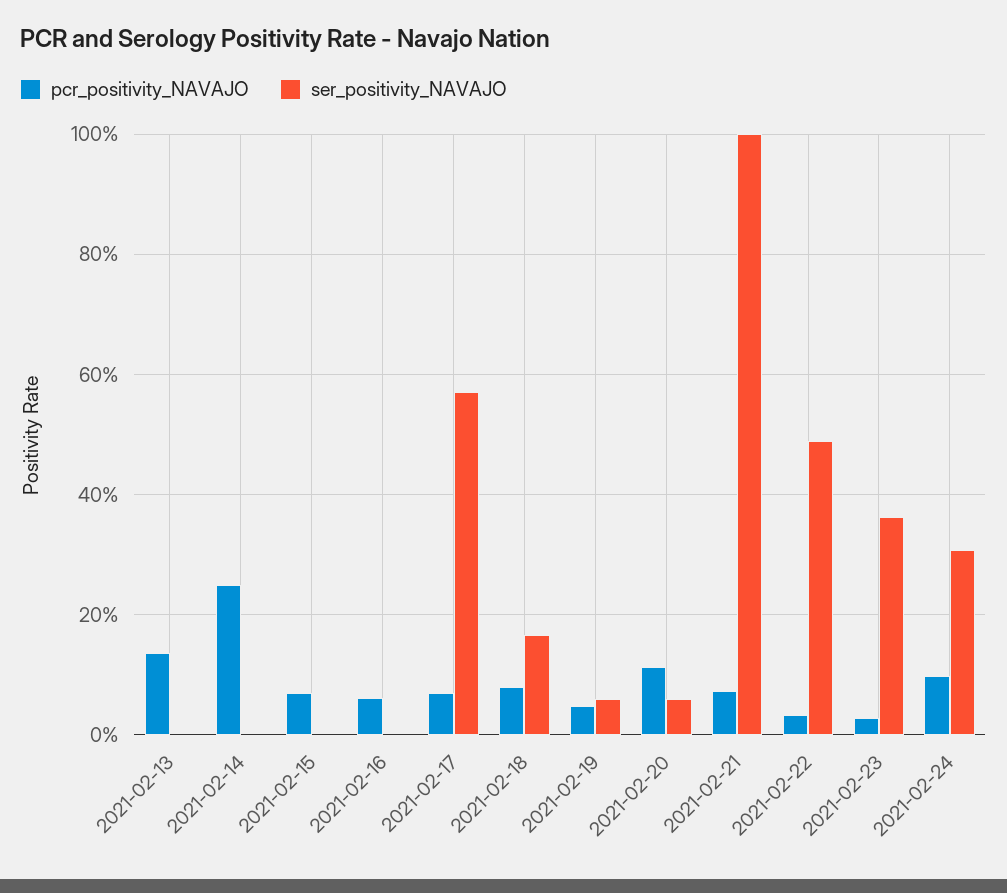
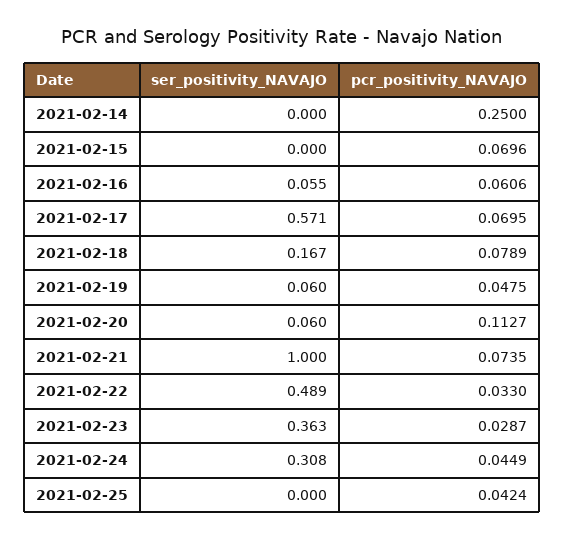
pcr_positivity_NAVAJO, 2021-02-13: 0.14 -> none
ser_positivity_NAVAJO, 2021-02-13: 0 -> none
ser_positivity_NAVAJO, 2021-02-16: 0 -> 0.055
pcr_positivity_NAVAJO, 2021-02-24: 0.1 -> 0.0449
ser_positivity_NAVAJO, 2021-02-25: none -> 0
pcr_positivity_NAVAJO, 2021-02-25: none -> 0.0424

